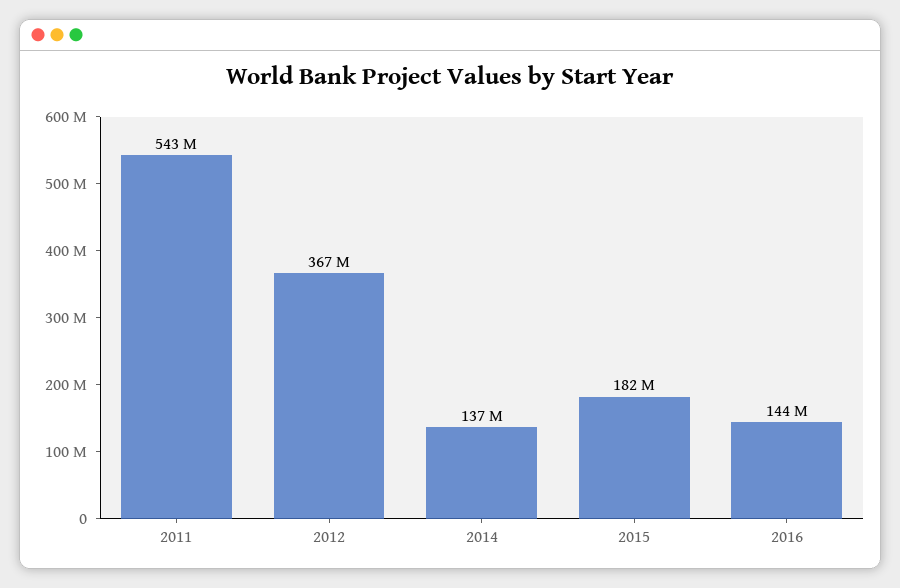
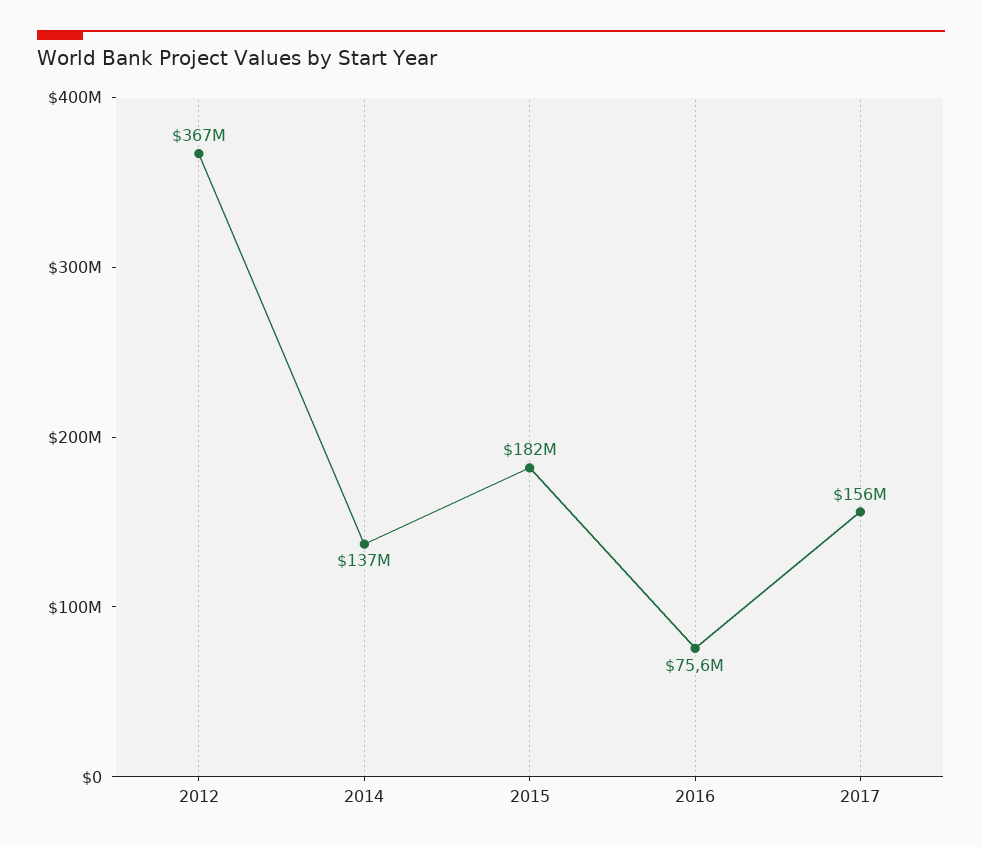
2011: 543000000 -> none
2016: 144000000 -> 75600000
2017: none -> 156000000

